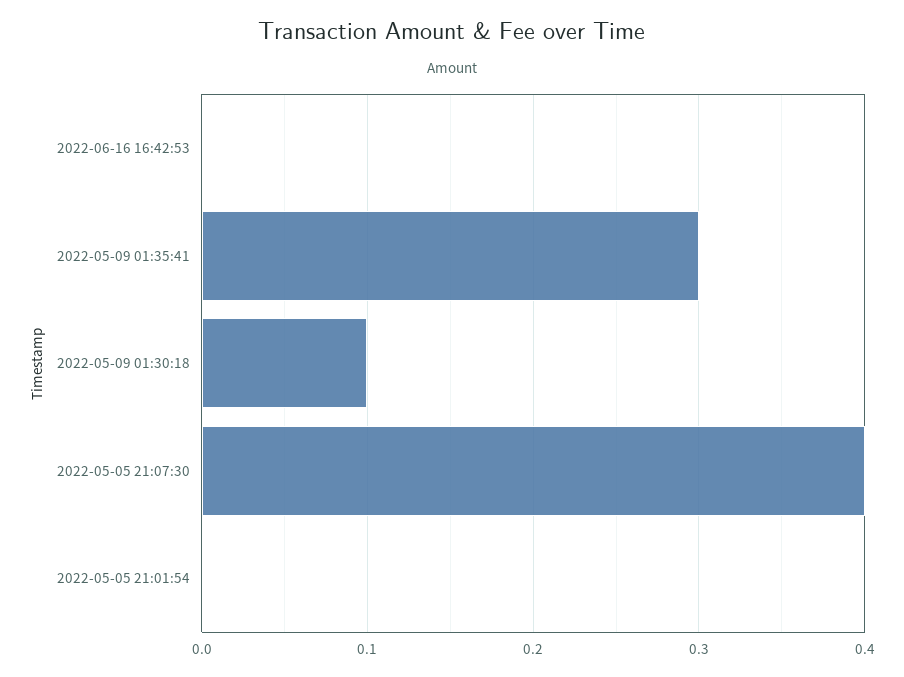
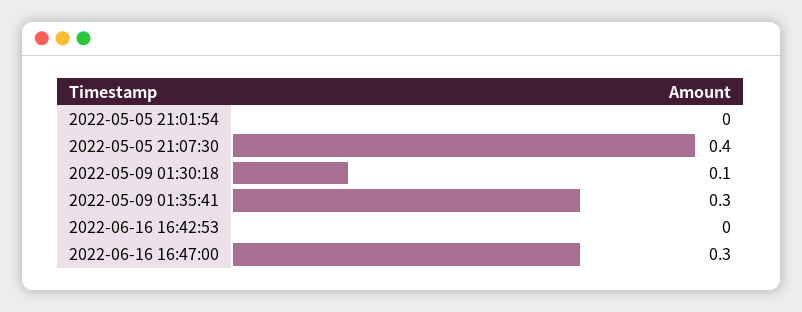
2022-06-16 16:47:00: none -> 0.3

